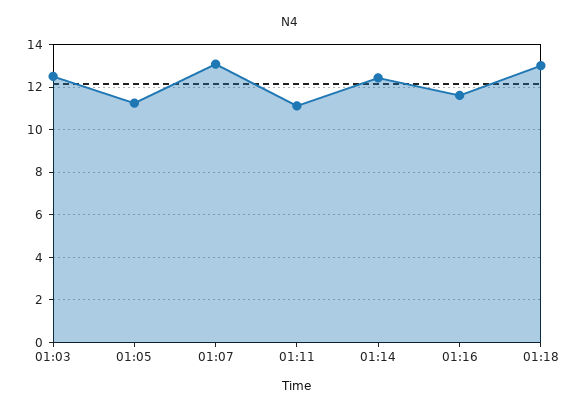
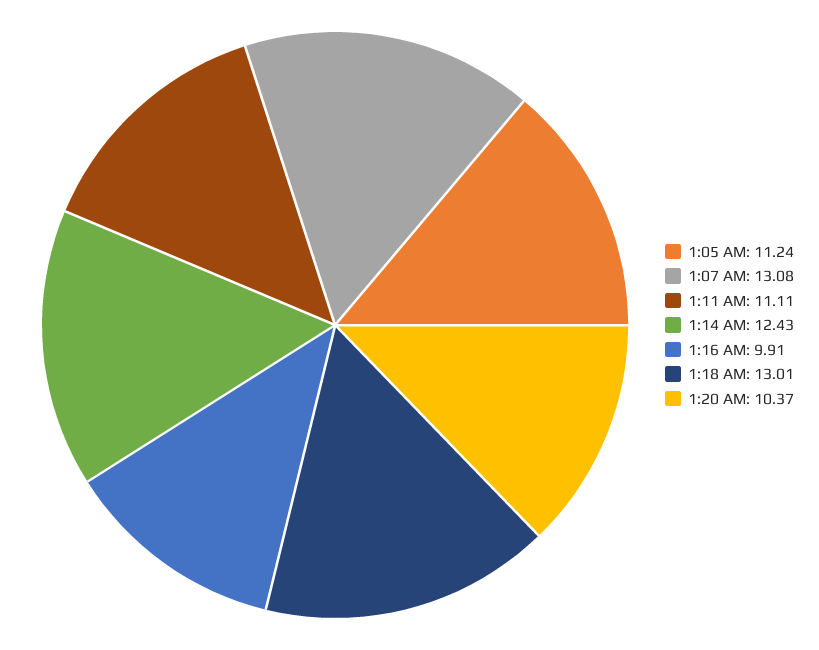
01:03: 12.5 -> none
01:16: 11.5 -> 9.91
1:20 AM: none -> 10.37

